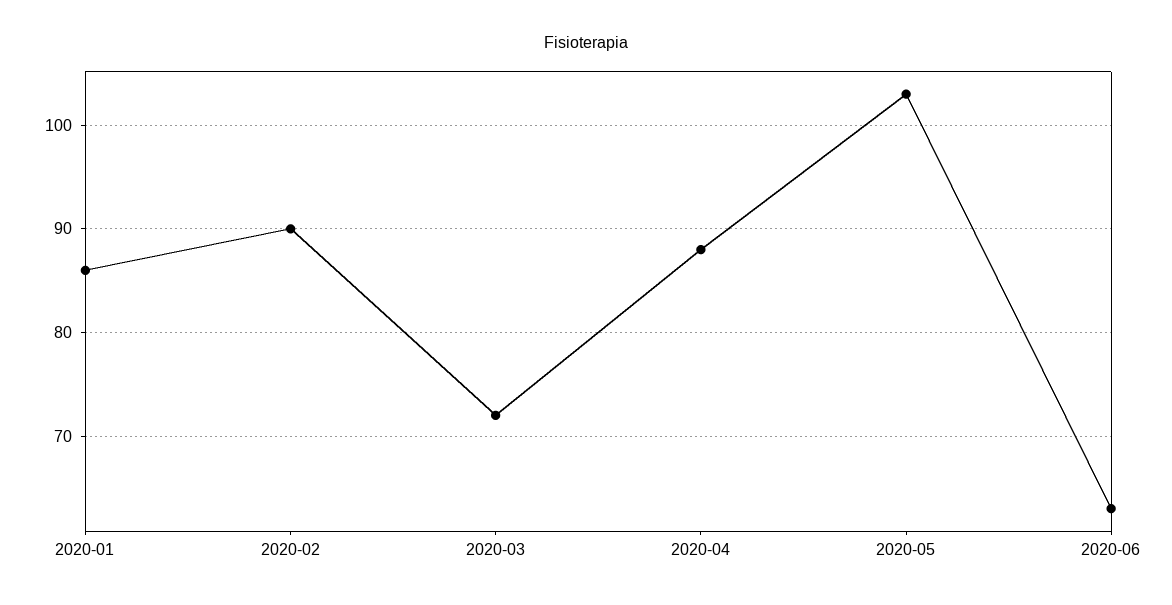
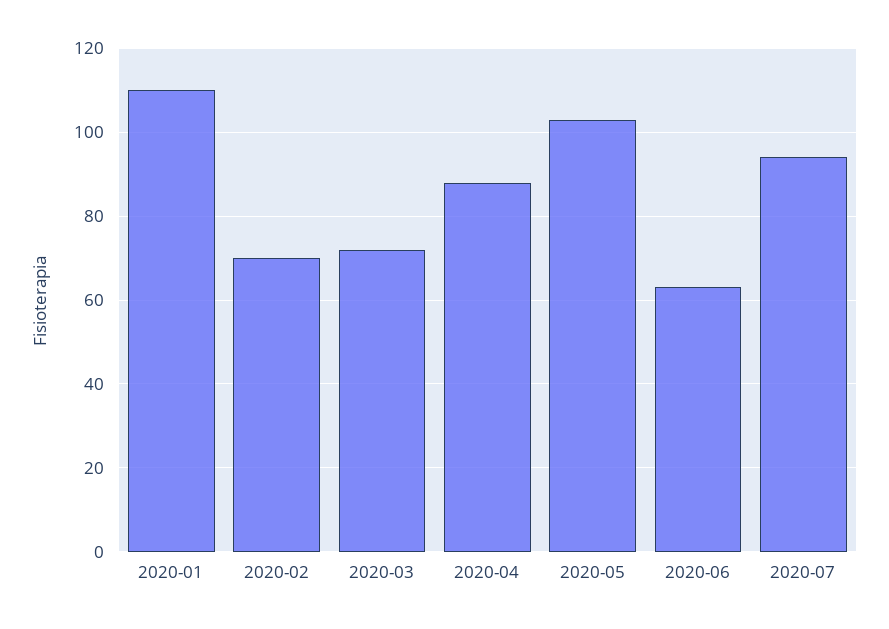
2020-01: 86 -> 110
2020-02: 90 -> 70
2020-07: none -> 95

